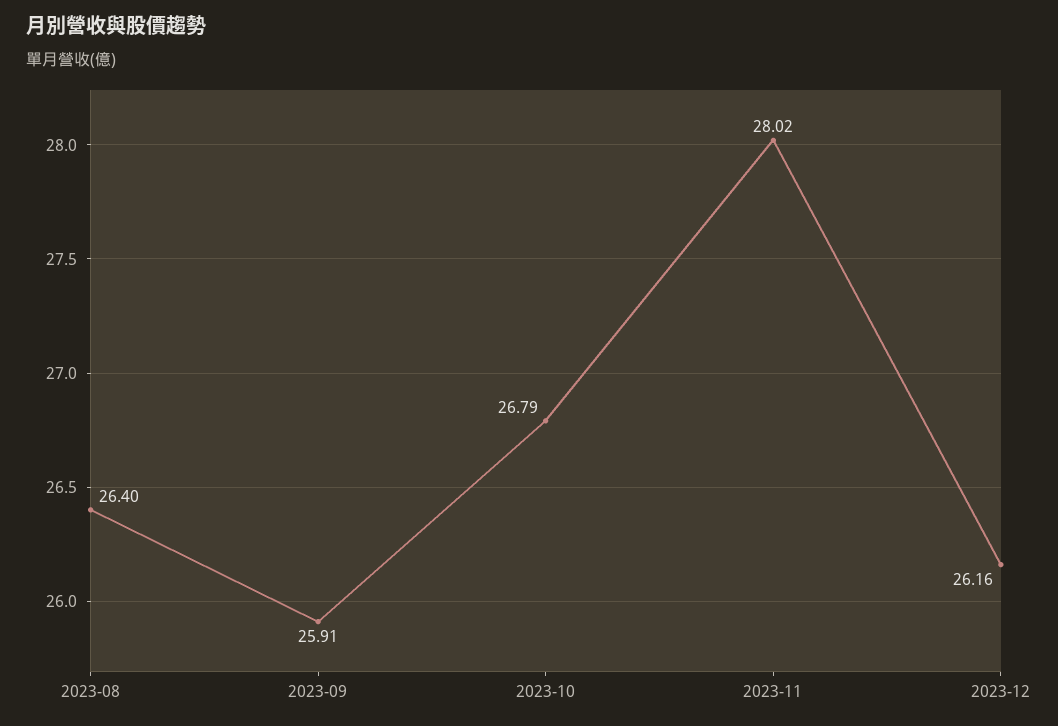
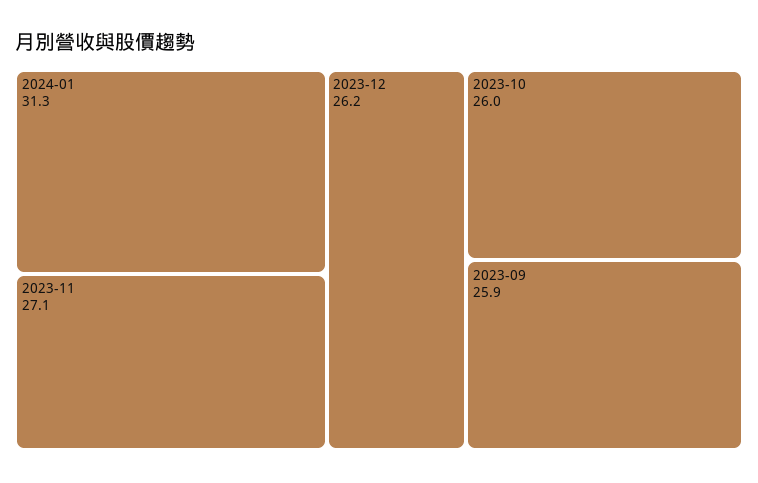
2023-08: 26.4 -> none
2023-10: 26.79 -> 26
2023-11: 28.02 -> 27.1
2024-01: none -> 31.3

